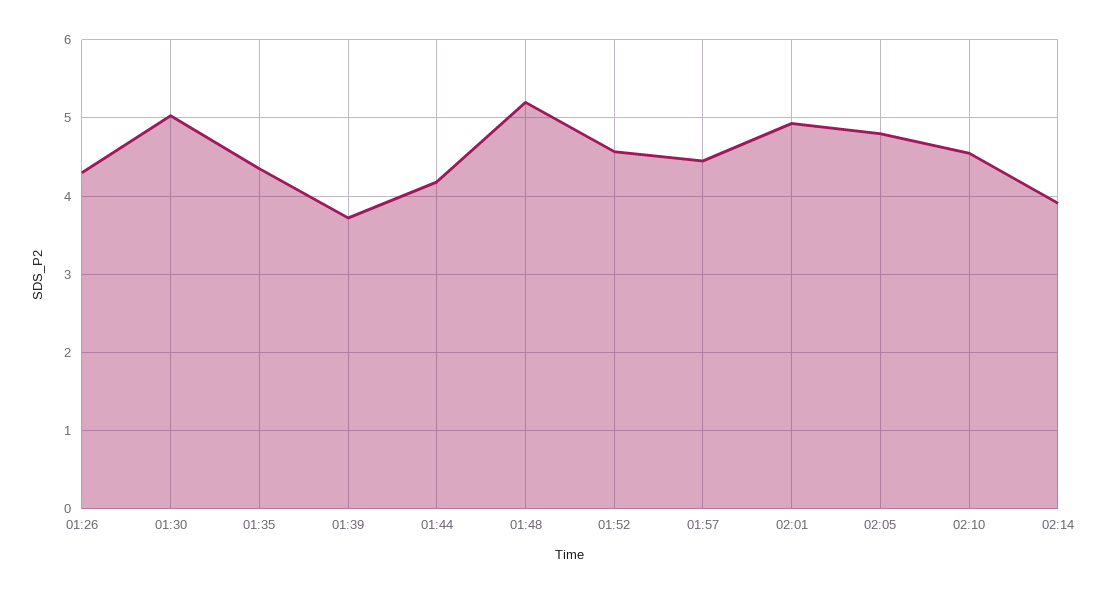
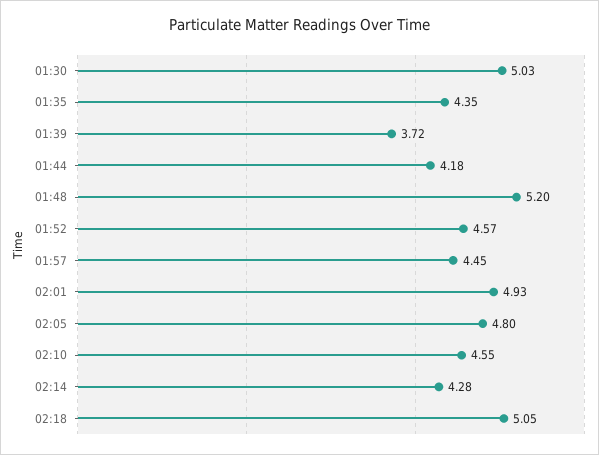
01:26: 4.3 -> none
02:14: 3.9 -> 4.28
02:18: none -> 5.05

